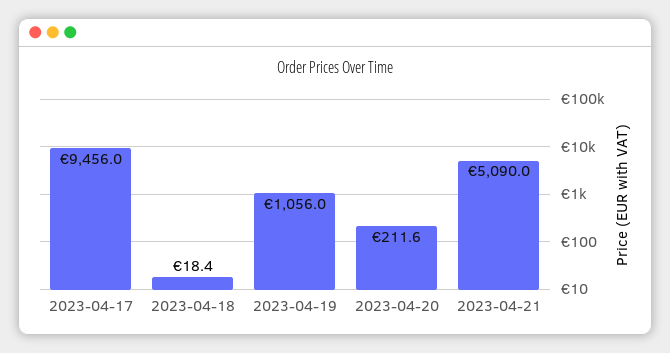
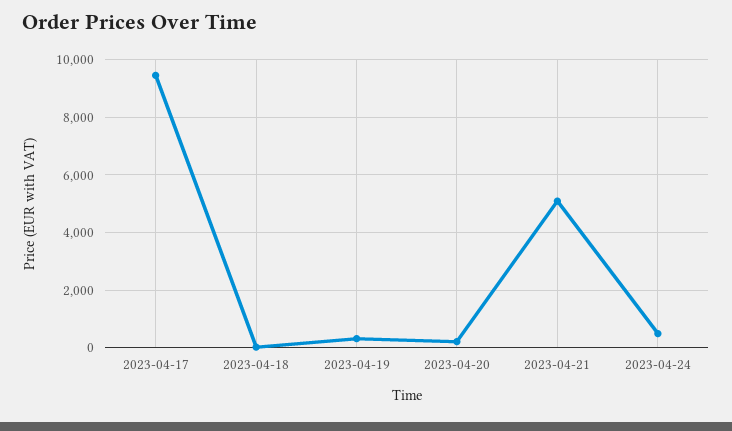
2023-04-19: 1056 -> 250
2023-04-24: none -> 500

